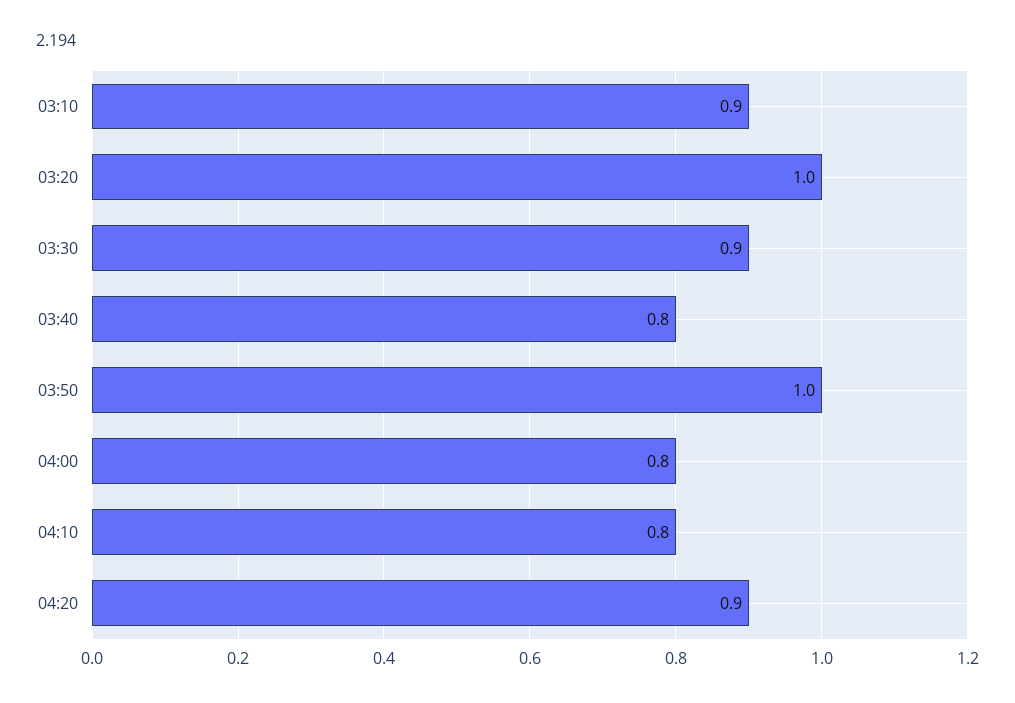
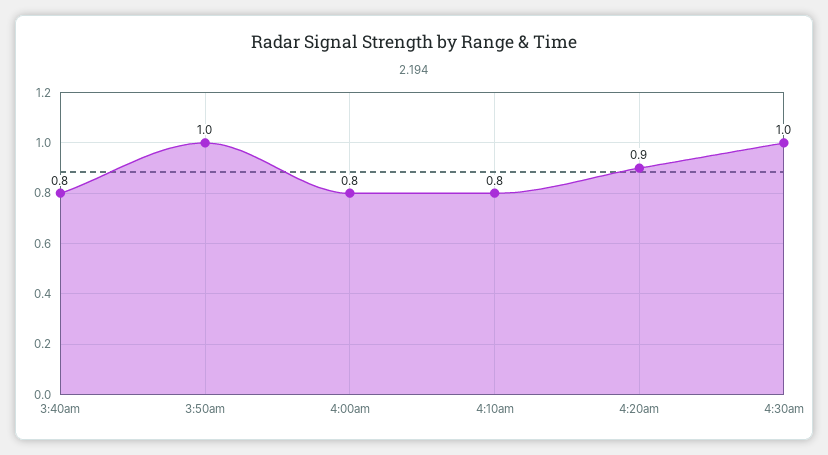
03:10: 0.9 -> none
03:20: 1 -> none
03:30: 0.9 -> none
4:30am: none -> 1

